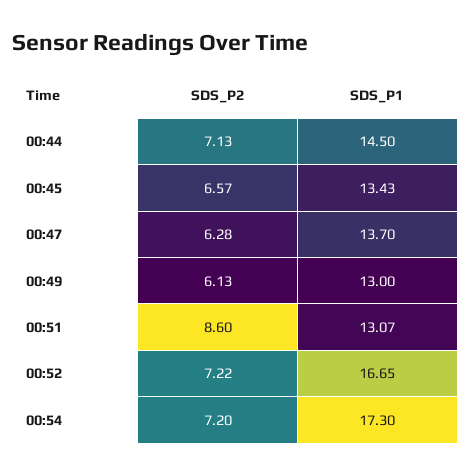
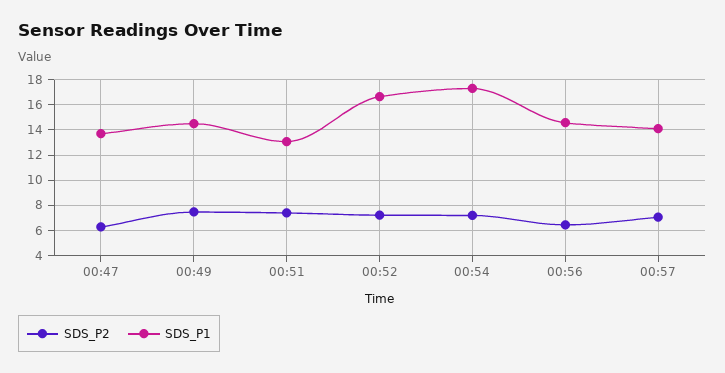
SDS_P2, 00:44: 7.13 -> none
SDS_P1, 00:44: 14.5 -> none
SDS_P2, 00:45: 6.57 -> none
SDS_P1, 00:45: 13.43 -> none
SDS_P2, 00:49: 6.13 -> 7.5
SDS_P1, 00:49: 13 -> 14.5
SDS_P2, 00:51: 8.6 -> 7.5
SDS_P2, 00:56: none -> 6.5
SDS_P1, 00:56: none -> 14.5
SDS_P2, 00:57: none -> 7
SDS_P1, 00:57: none -> 14

